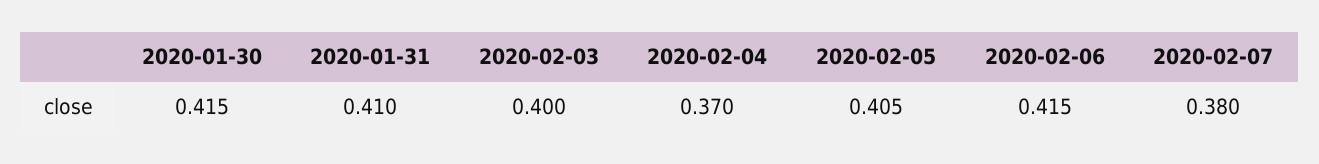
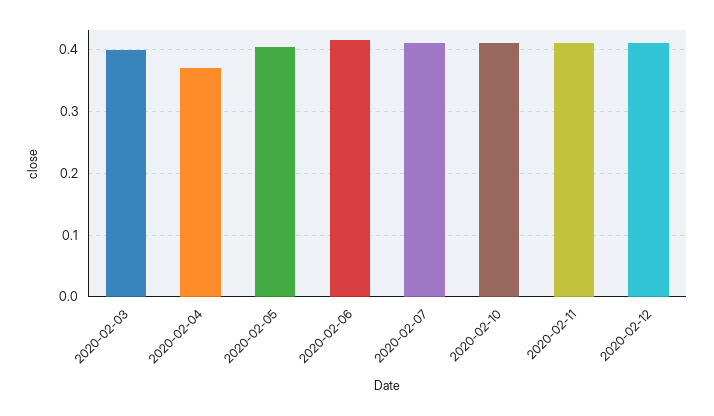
2020-01-30: 0.415 -> none
2020-01-31: 0.41 -> none
2020-02-07: 0.38 -> 0.41
2020-02-10: none -> 0.41
2020-02-11: none -> 0.41
2020-02-12: none -> 0.41

